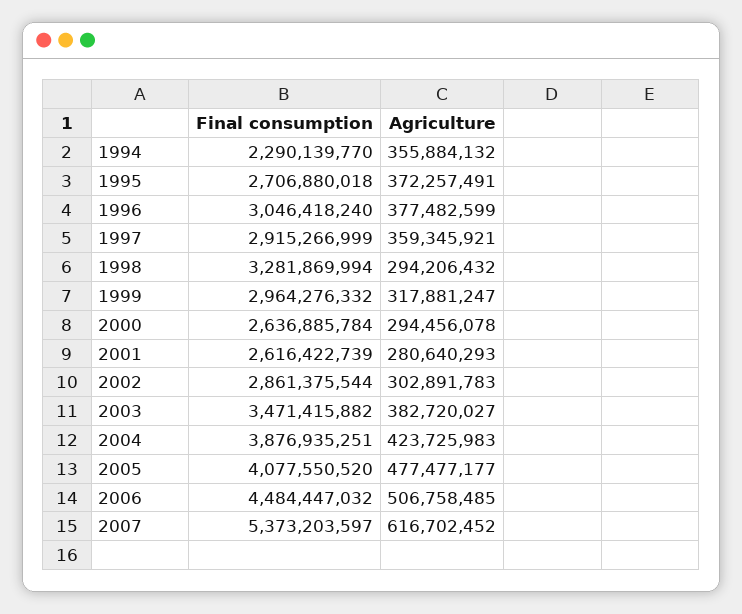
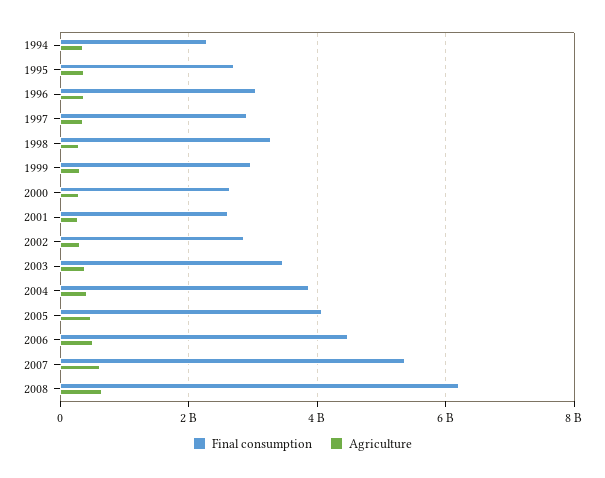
Final consumption, 2008: none -> 6200000000
Agriculture, 2008: none -> 600000000

